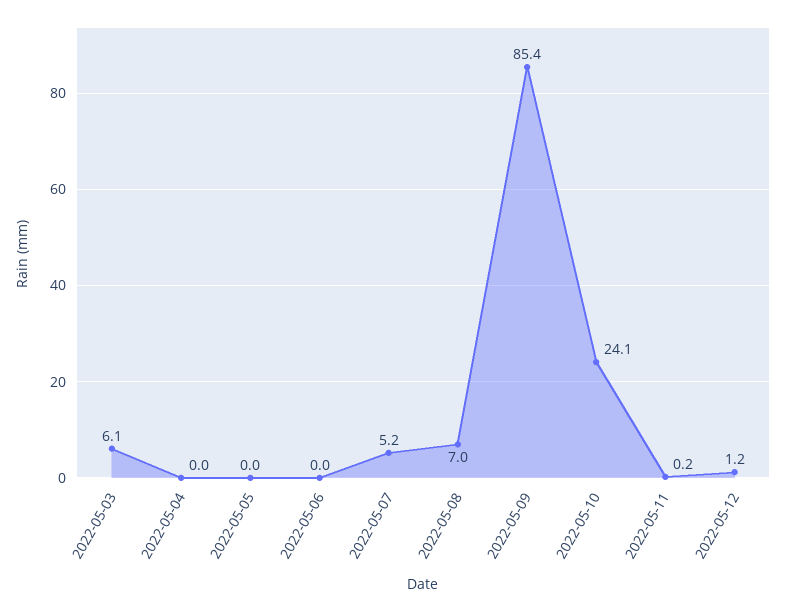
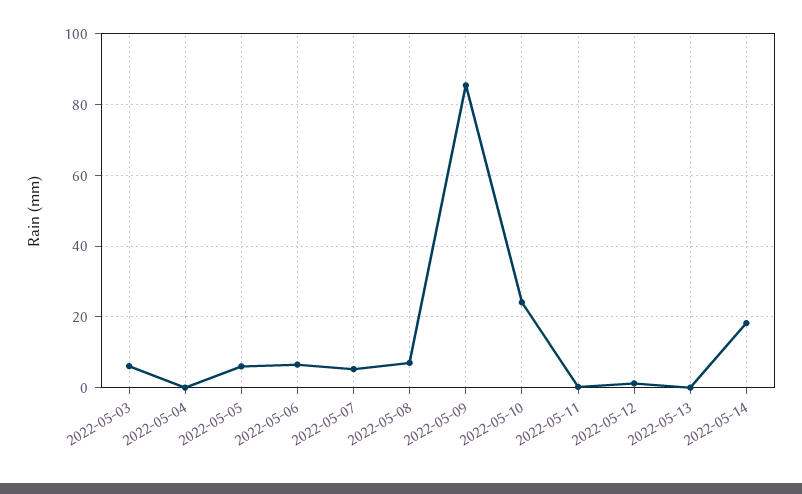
2022-05-05: 0 -> 6
2022-05-06: 0 -> 6
2022-05-13: none -> 0
2022-05-14: none -> 18

